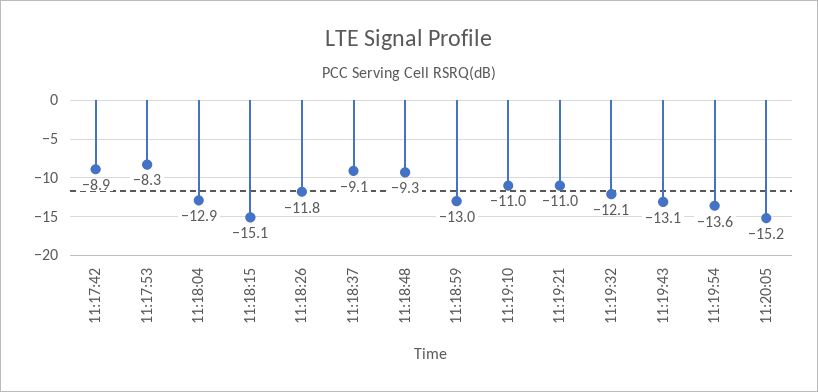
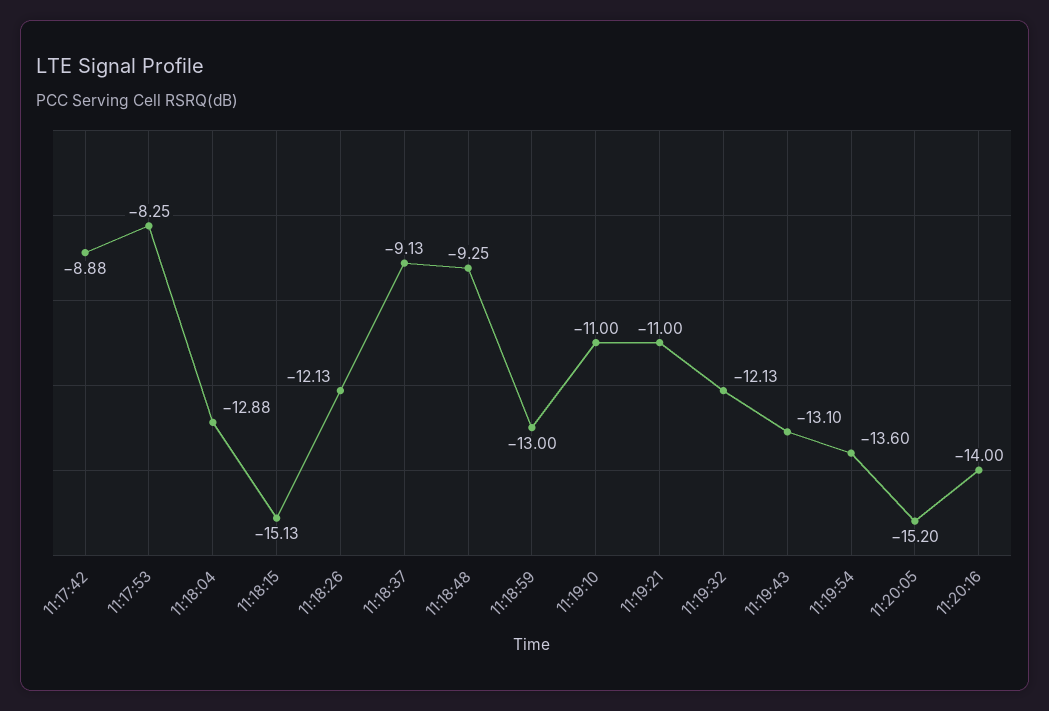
11:18:26: -11.8 -> -12.13
11:20:16: none -> -14

